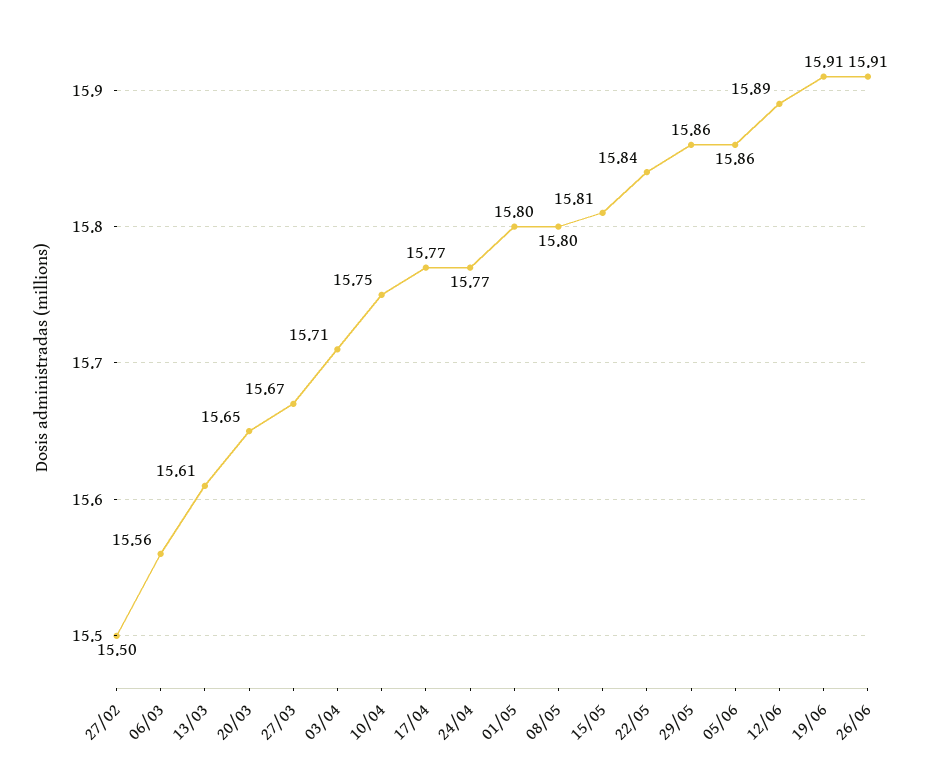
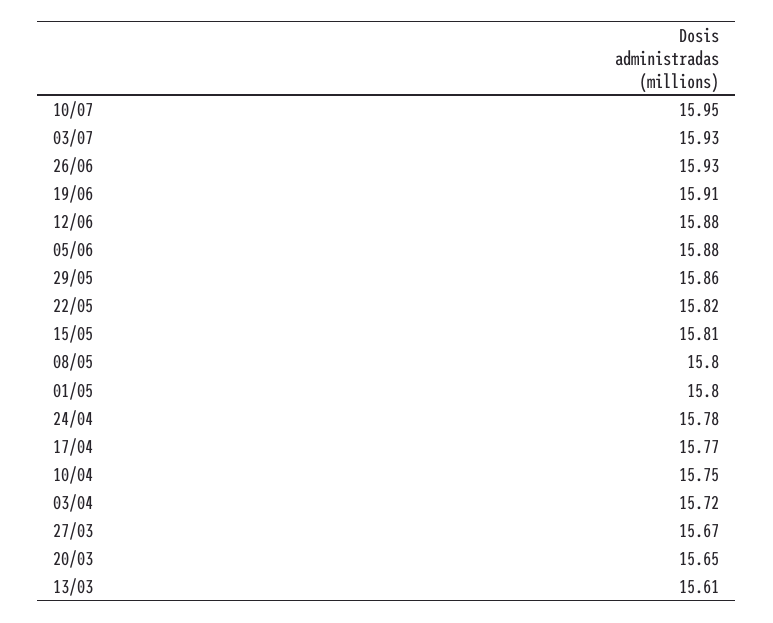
27/02: 15.5 -> none
06/03: 15.56 -> none
03/04: 15.71 -> 15.72
24/04: 15.77 -> 15.78
22/05: 15.84 -> 15.82
05/06: 15.86 -> 15.88
12/06: 15.89 -> 15.88
26/06: 15.91 -> 15.93
10/07: none -> 15.95
03/07: none -> 15.93

